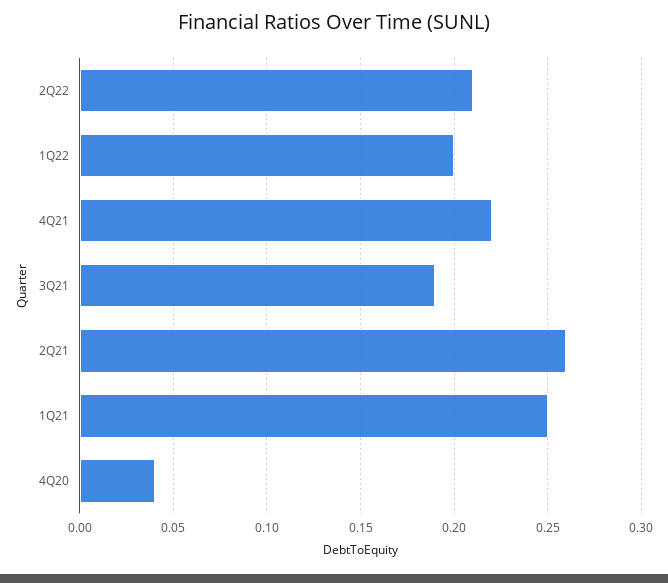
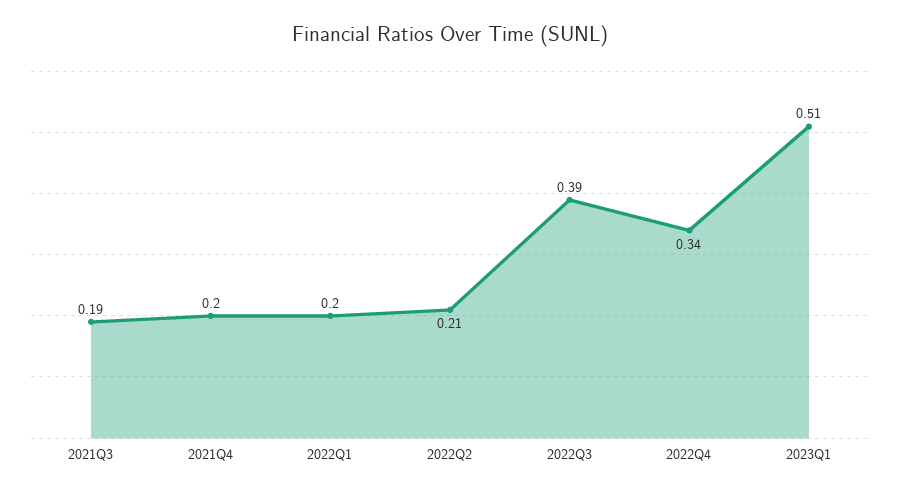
4Q21: 0.22 -> 0.2
2Q21: 0.26 -> none
1Q21: 0.25 -> none
4Q20: 0.04 -> none
2022Q3: none -> 0.39
2022Q4: none -> 0.34
2023Q1: none -> 0.51

